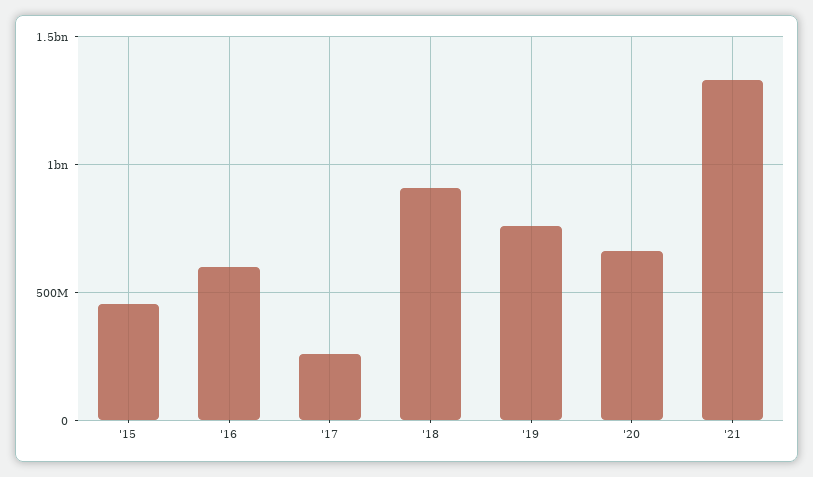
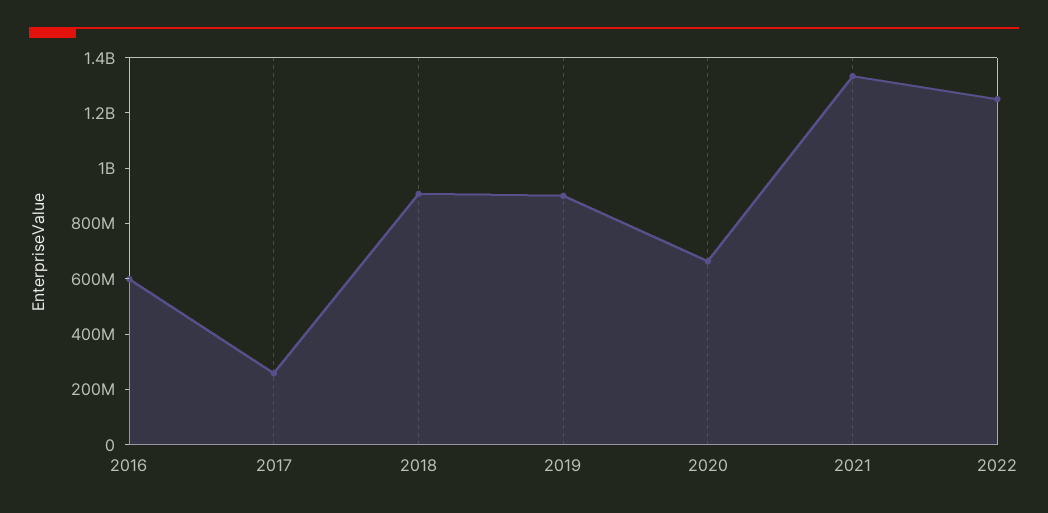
'15: 450000000 -> none
'19: 750000000 -> 900000000
2022: none -> 1250000000

